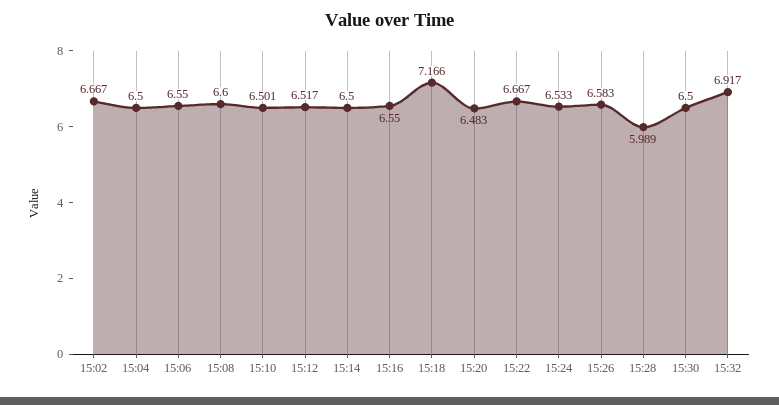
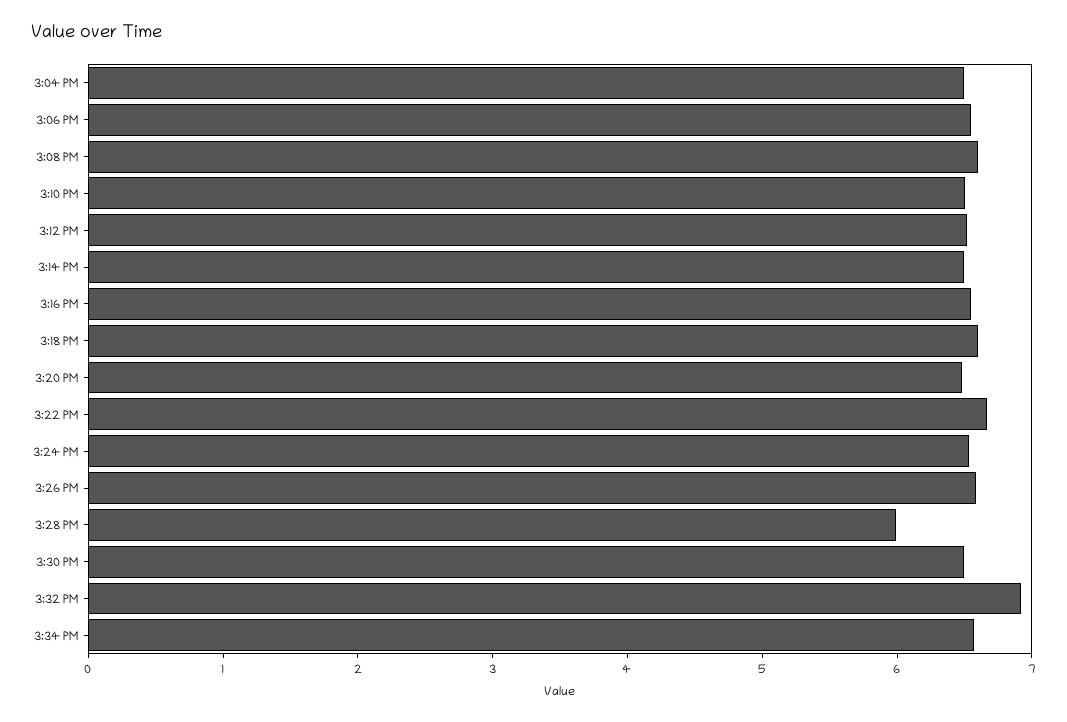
15:02: 6.667 -> none
15:18: 7.166 -> 6.6
3:34 PM: none -> 6.6

